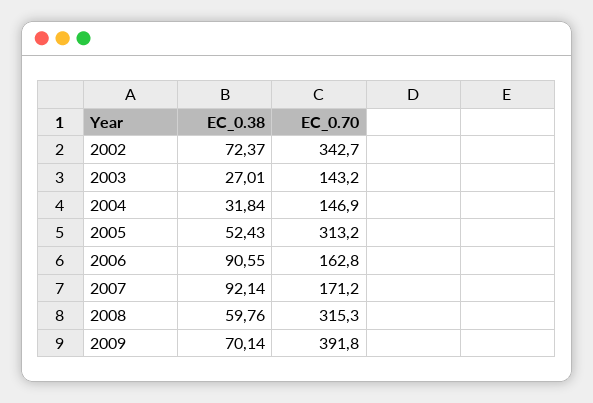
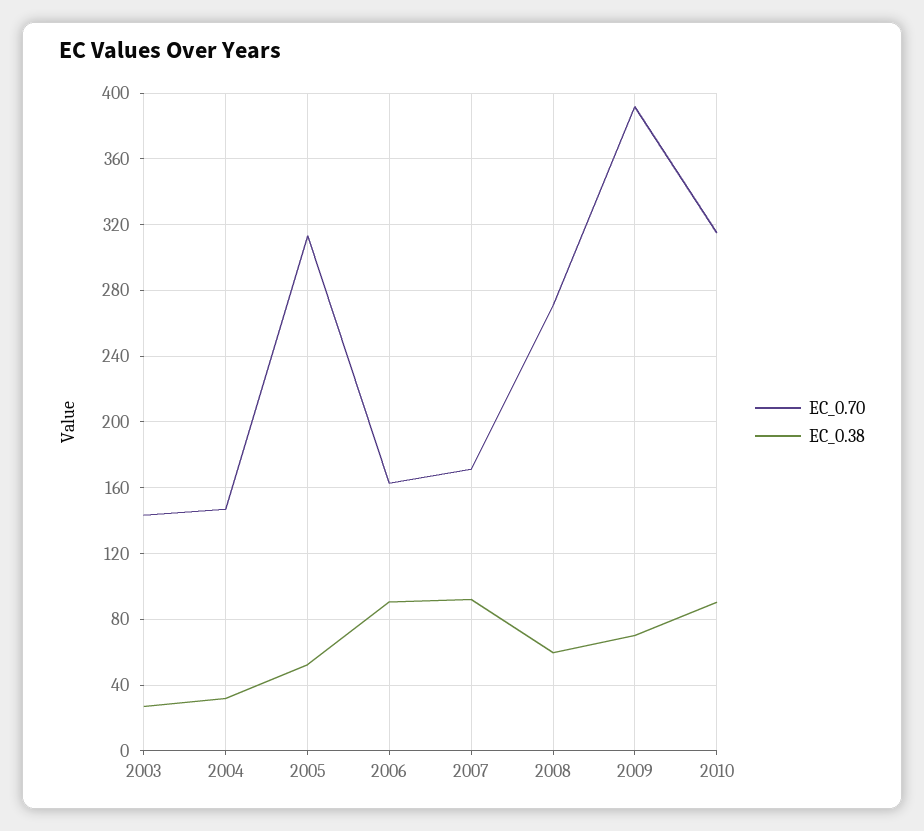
EC_0.38, 2002: 72.37 -> none
EC_0.70, 2002: 342.7 -> none
EC_0.70, 2008: 315.3 -> 270
EC_0.70, 2010: none -> 315
EC_0.38, 2010: none -> 90

